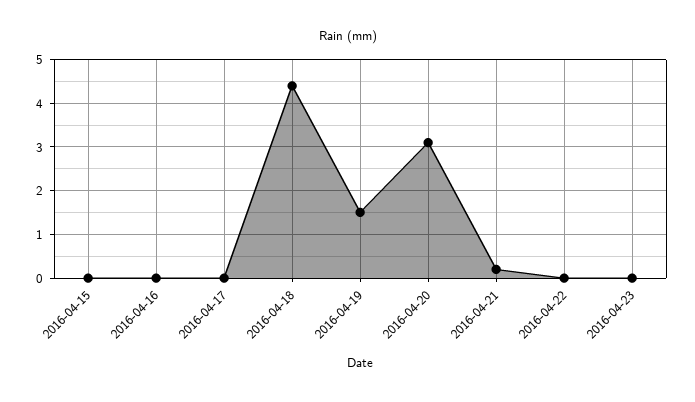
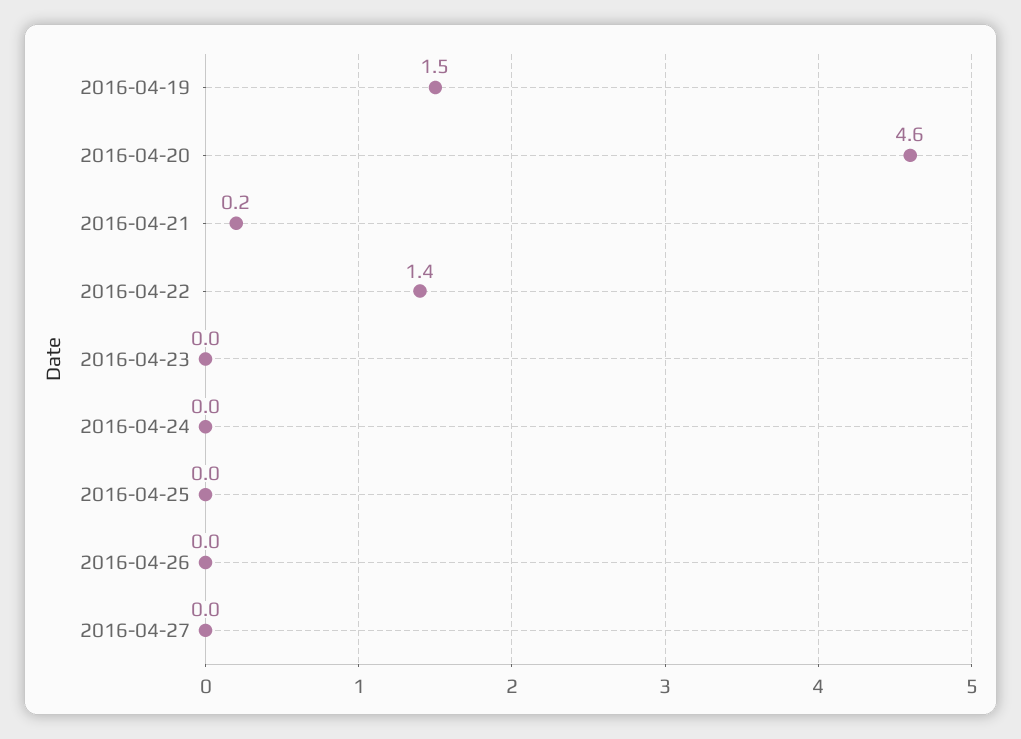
2016-04-15: 0 -> none
2016-04-16: 0 -> none
2016-04-17: 0 -> none
2016-04-18: 4.5 -> none
2016-04-20: 3 -> 4.6
2016-04-22: 0 -> 1.4
2016-04-24: none -> 0
2016-04-25: none -> 0
2016-04-26: none -> 0
2016-04-27: none -> 0

